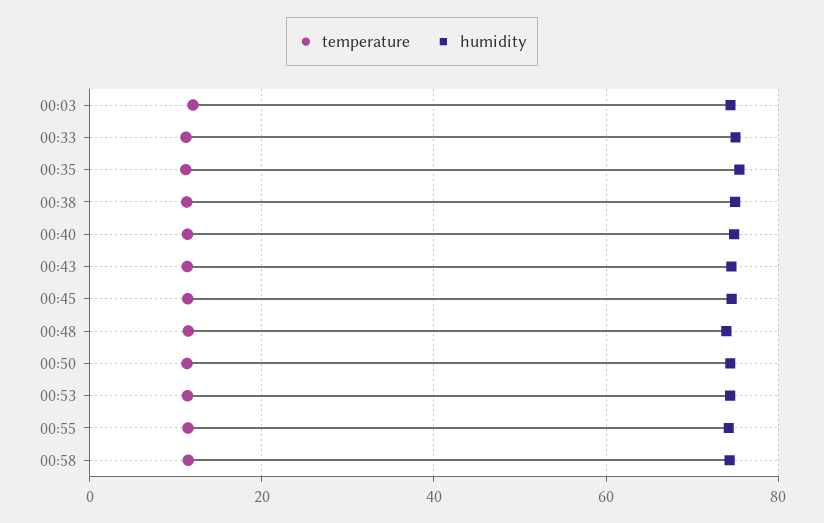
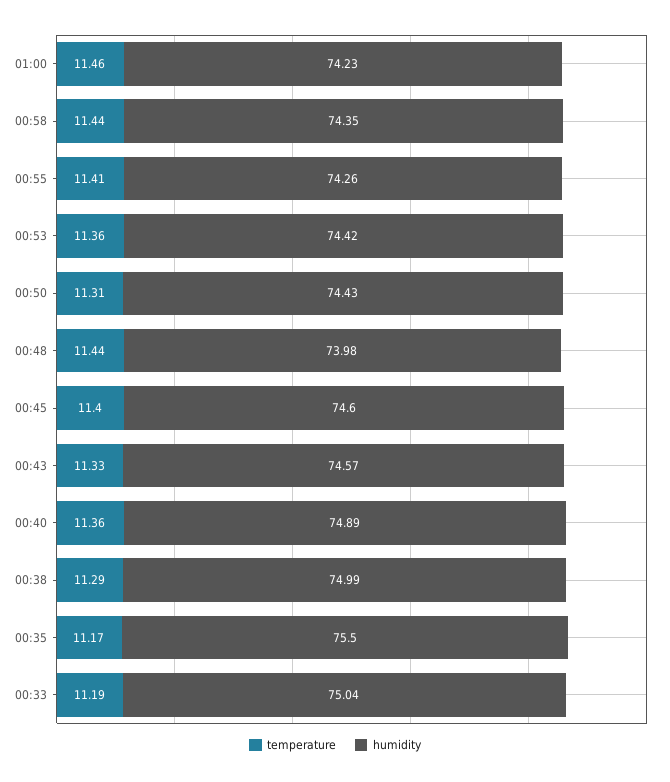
temperature, 00:03: 12 -> none
humidity, 00:03: 74 -> none
temperature, 01:00: none -> 11.46
humidity, 01:00: none -> 74.23

